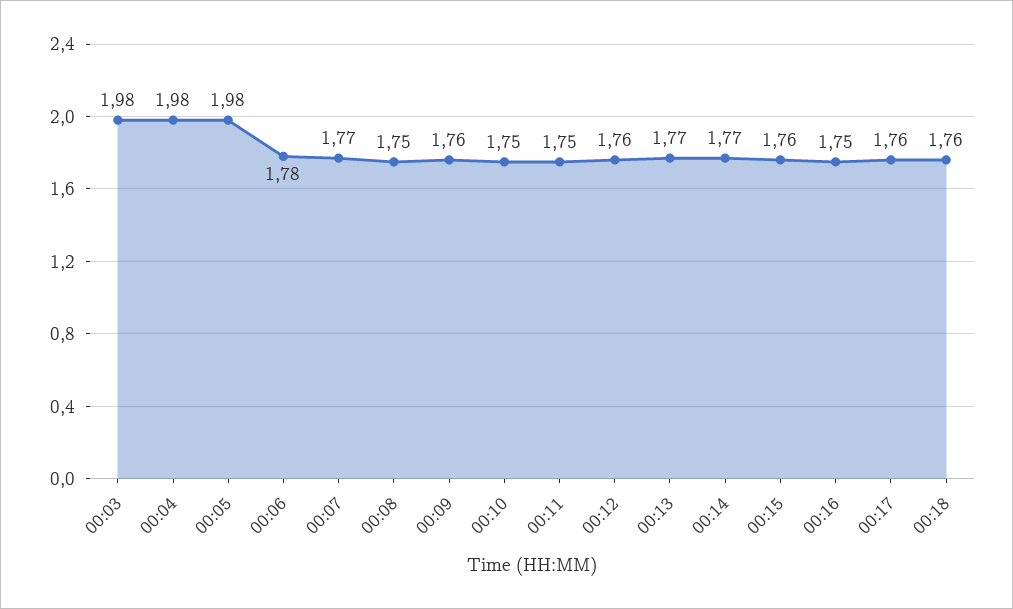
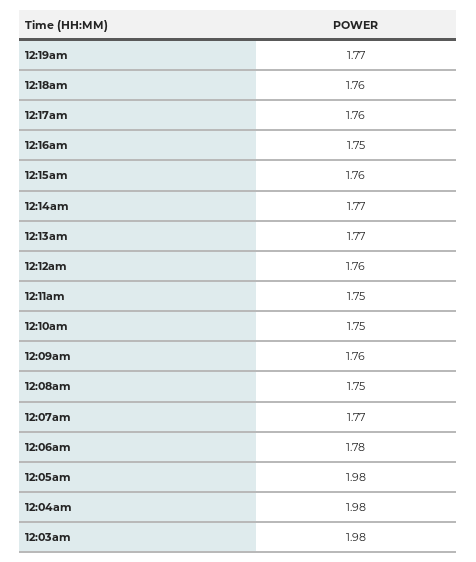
12:19am: none -> 1.77

